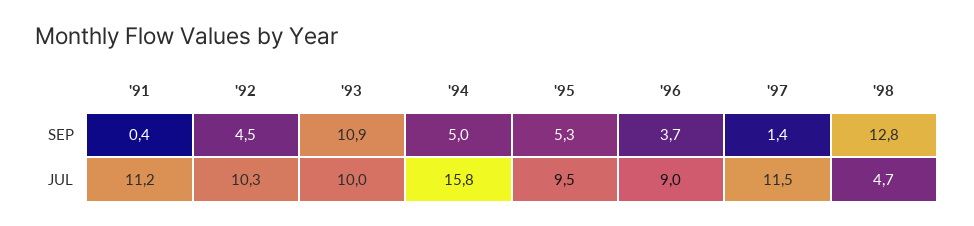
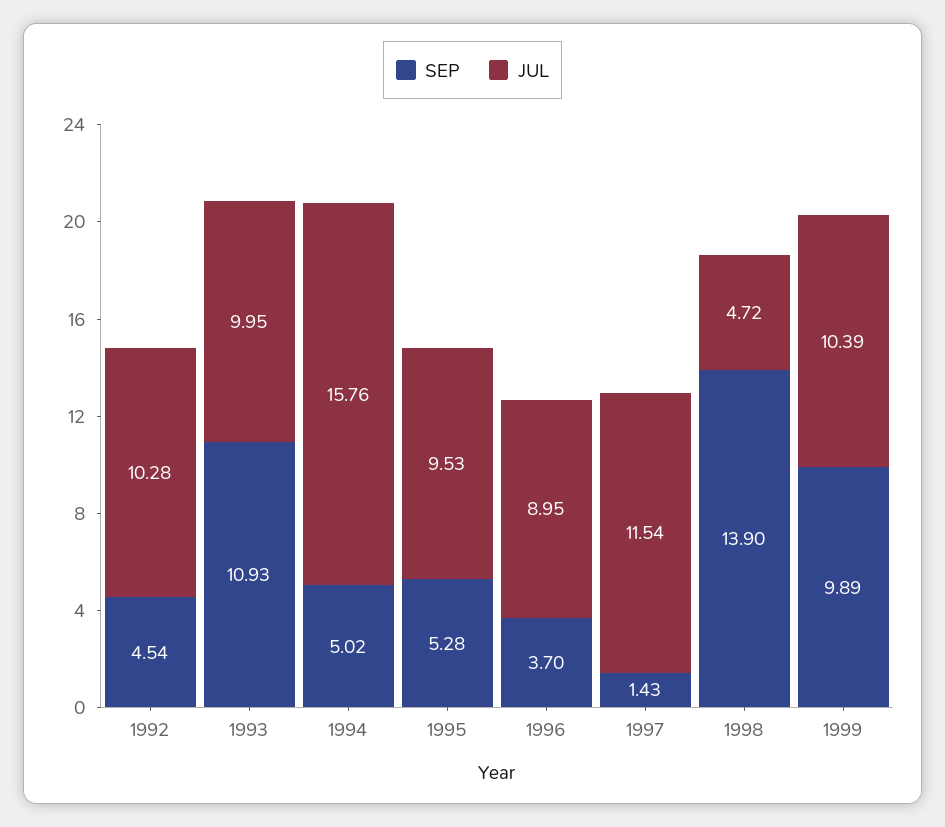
SEP, '91: 0.4 -> none
SEP, '98: 12.8 -> 13.9
JUL, '91: 11.2 -> none
SEP, 1999: none -> 9.89
JUL, 1999: none -> 10.39

